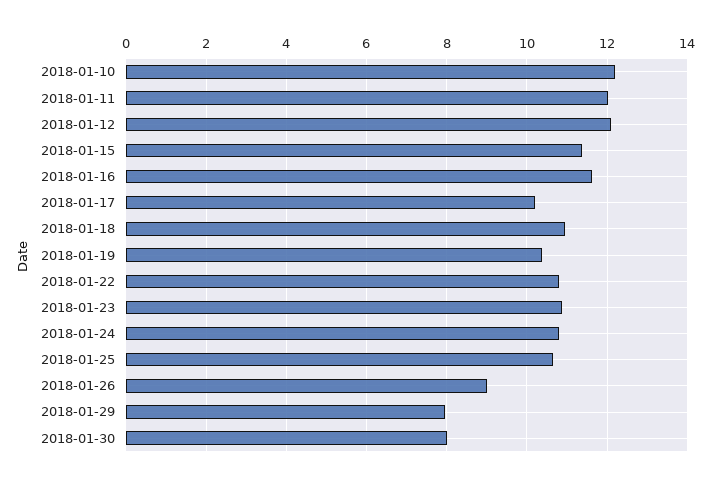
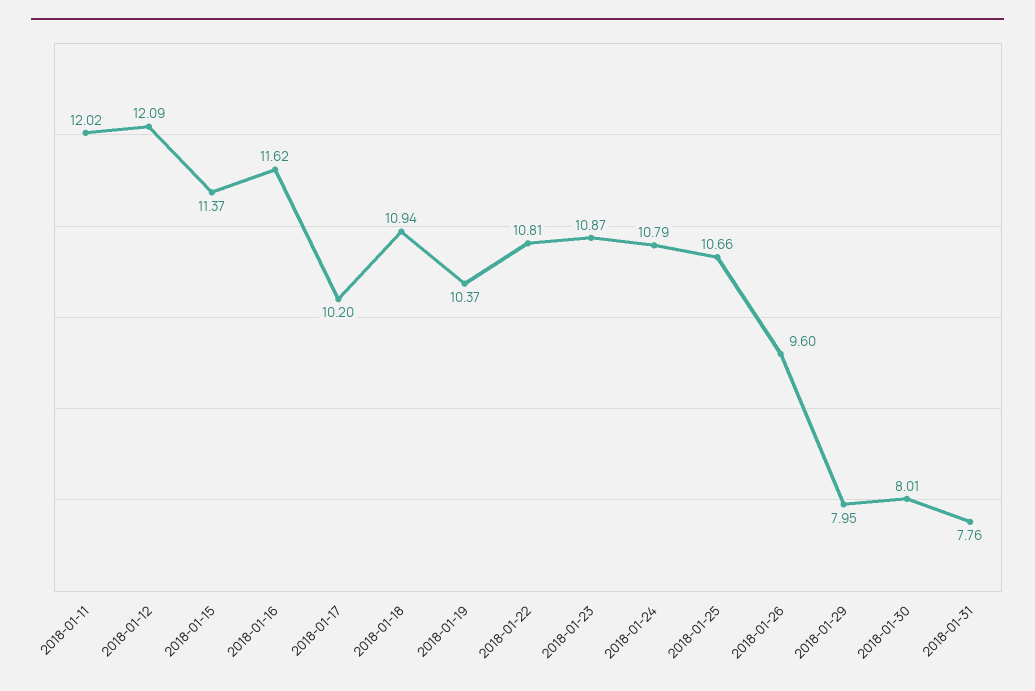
2018-01-10: 12.2 -> none
2018-01-26: 9 -> 9.6
2018-01-31: none -> 7.76

